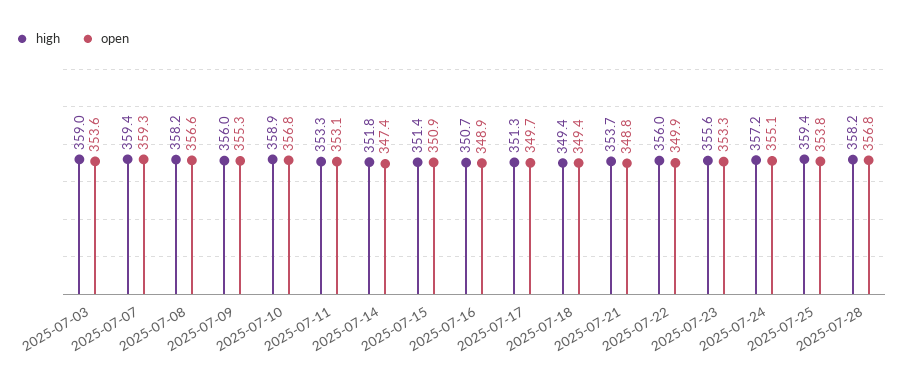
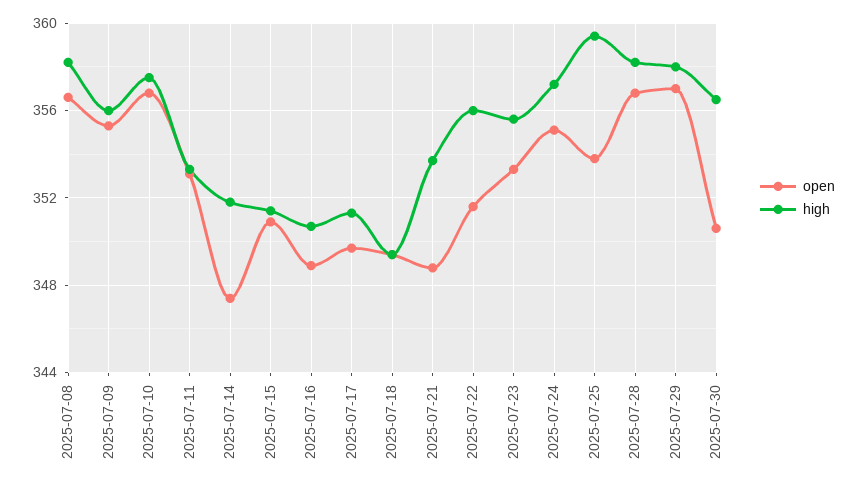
high, 2025-07-03: 359 -> none
open, 2025-07-03: 353.6 -> none
high, 2025-07-07: 359.4 -> none
open, 2025-07-07: 359.3 -> none
high, 2025-07-10: 358.9 -> 357.5
open, 2025-07-22: 349.9 -> 351.5
open, 2025-07-29: none -> 357
high, 2025-07-29: none -> 358
open, 2025-07-30: none -> 350.5
high, 2025-07-30: none -> 356.5

